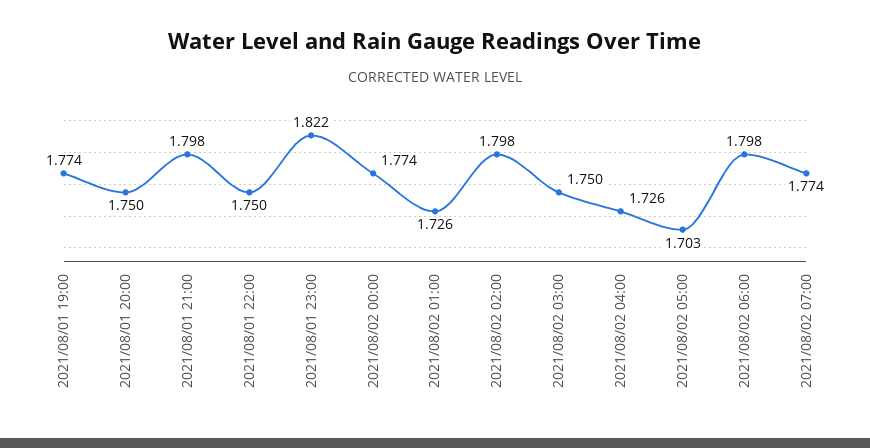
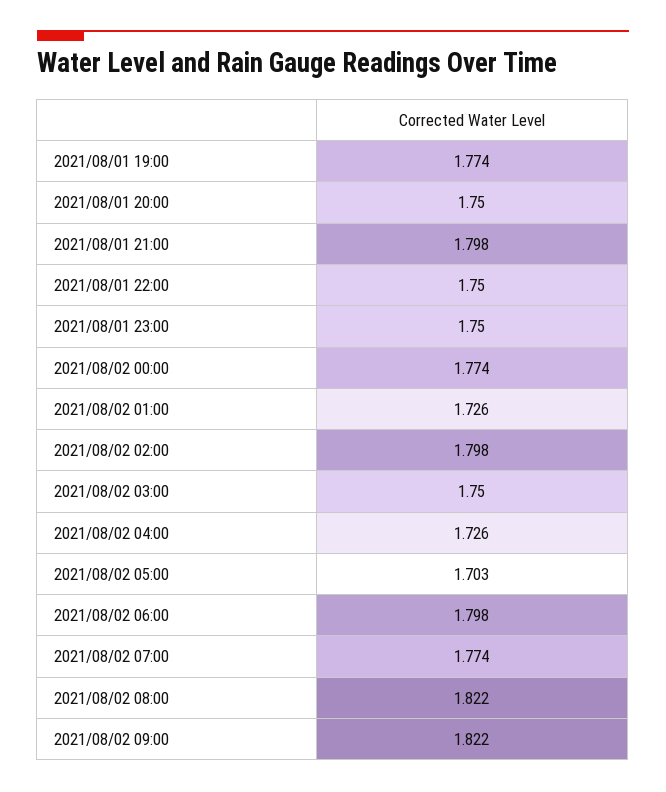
2021/08/01 23:00: 1.822 -> 1.75
2021/08/02 08:00: none -> 1.822
2021/08/02 09:00: none -> 1.822

